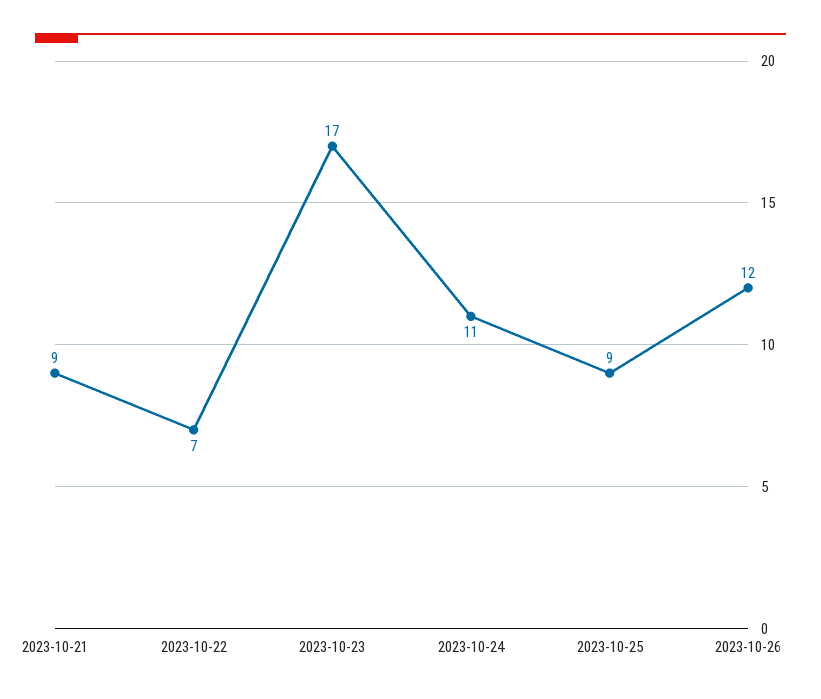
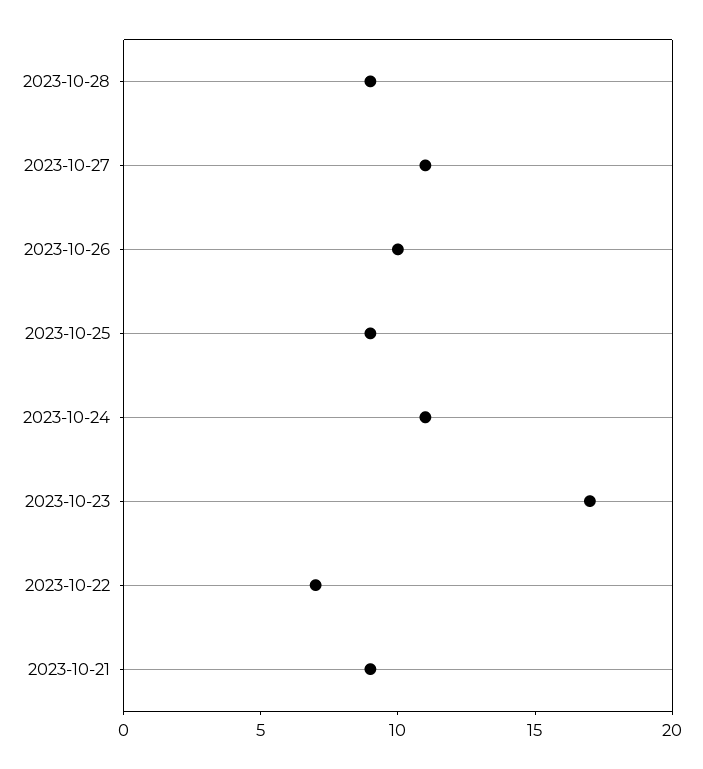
2023-10-26: 12 -> 10
2023-10-28: none -> 9
2023-10-27: none -> 11

